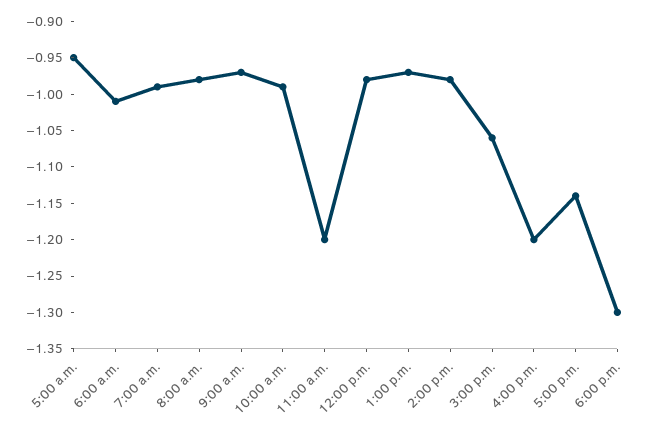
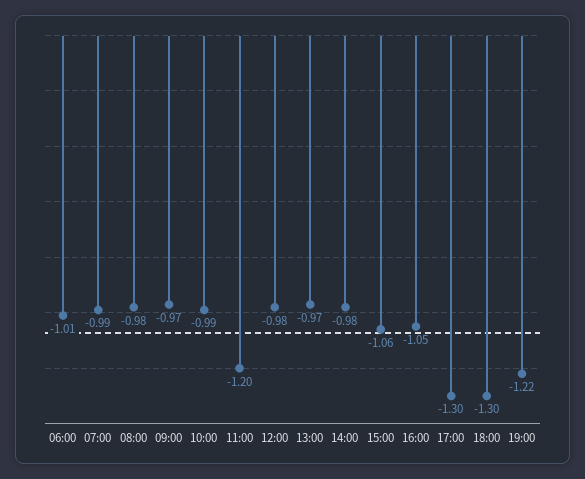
5:00 a.m.: -0.95 -> none
4:00 p.m.: -1.2 -> -1.05
5:00 p.m.: -1.15 -> -1.3
19:00: none -> -1.22

